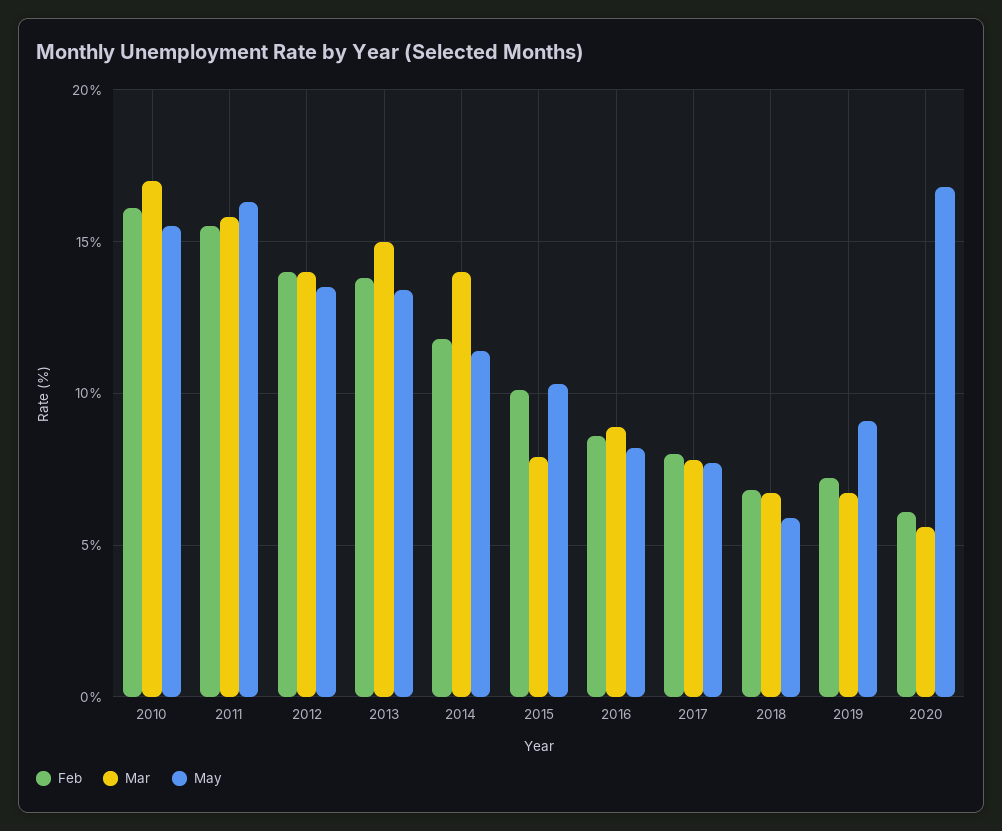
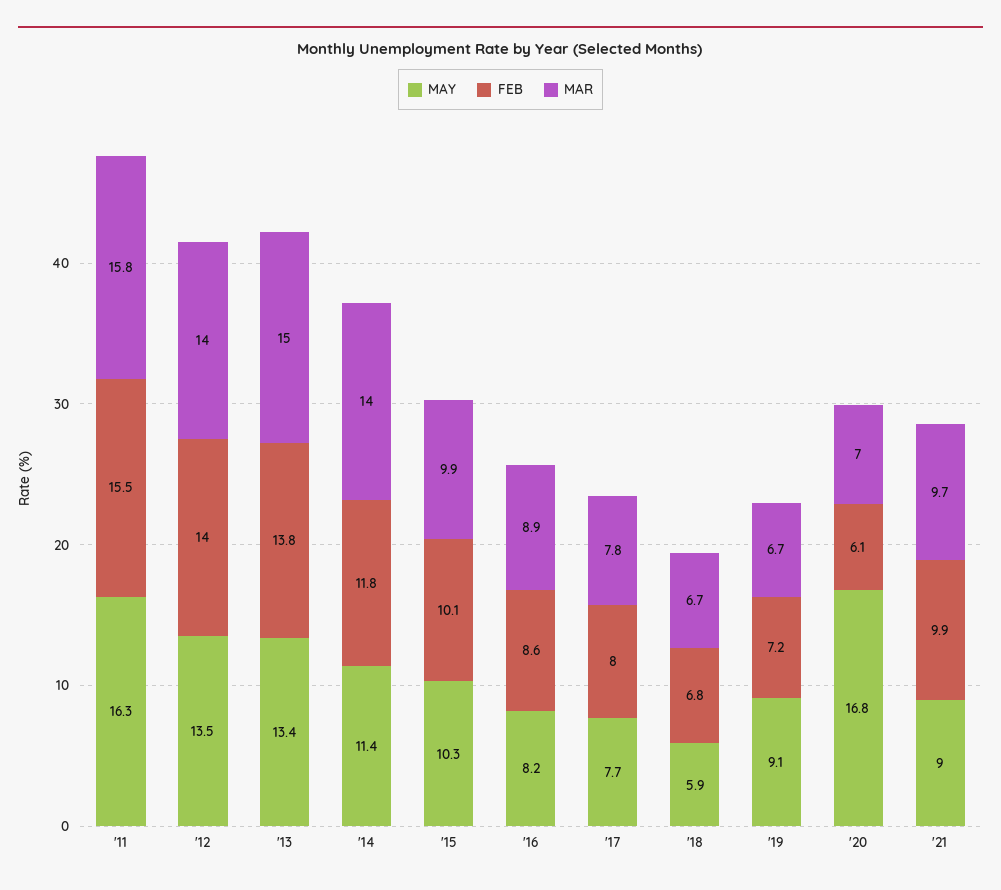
Feb, 2010: 16 -> none
Mar, 2010: 17 -> none
May, 2010: 15.5 -> none
Mar, 2015: 8 -> 9.9
Mar, 2020: 5.5 -> 7
May, '21: none -> 9
Feb, '21: none -> 9.9
Mar, '21: none -> 9.7

